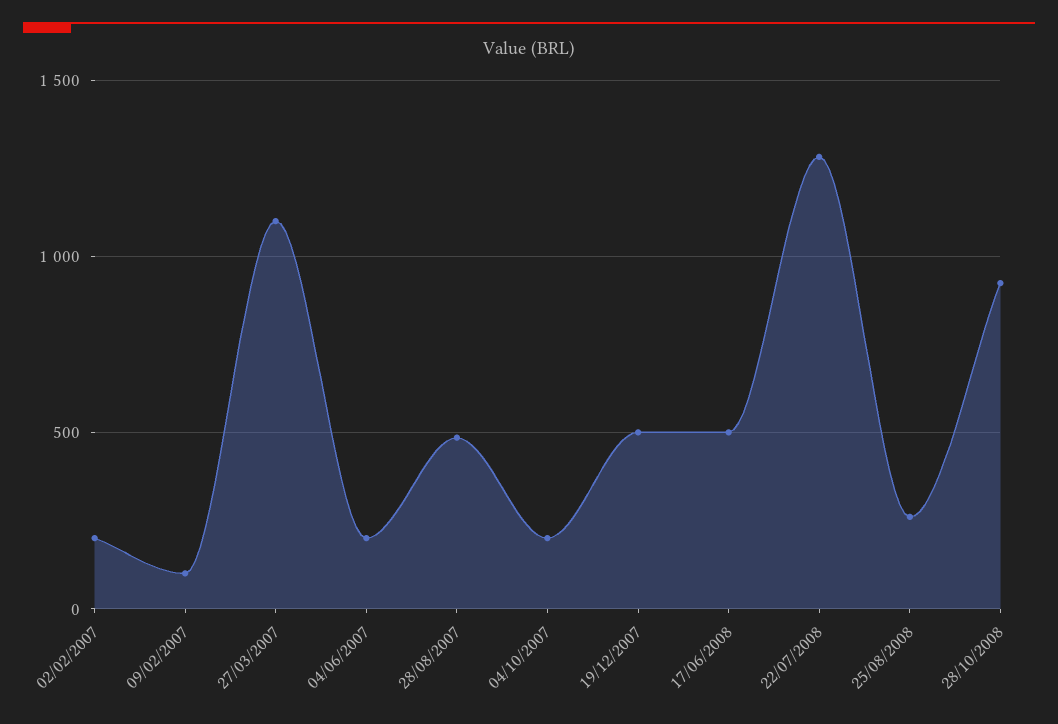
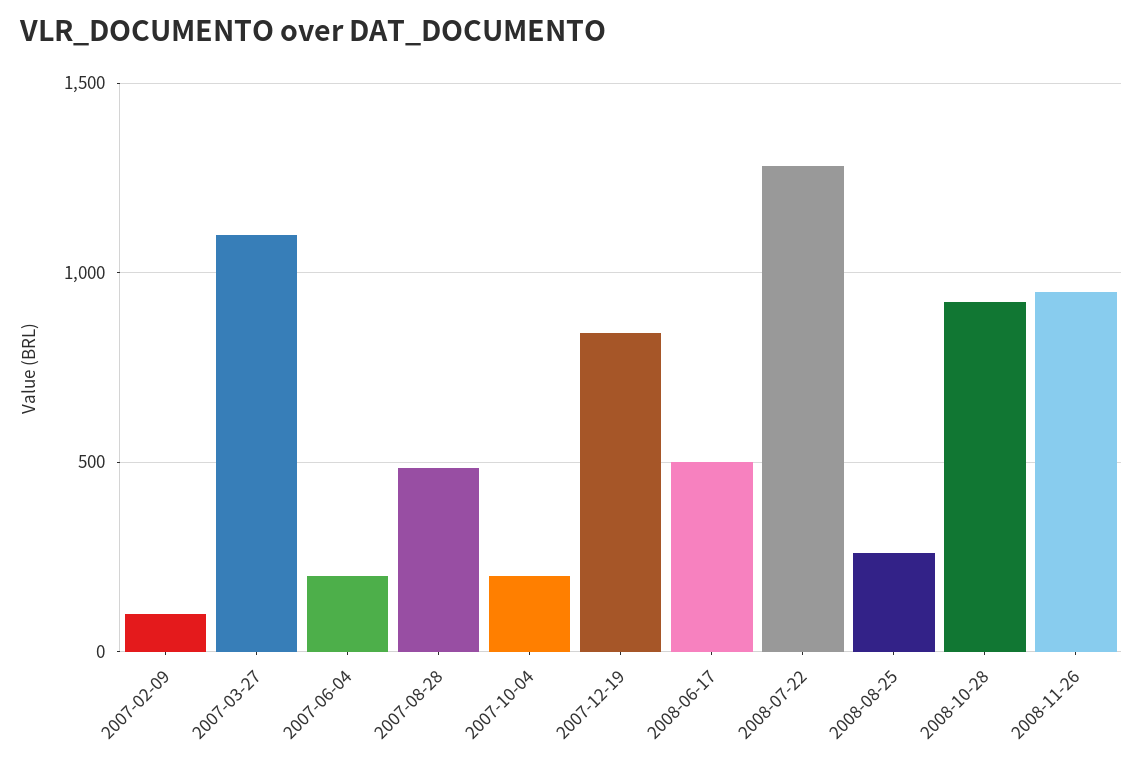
02/02/2007: 200 -> none
19/12/2007: 500 -> 850
2008-11-26: none -> 950

